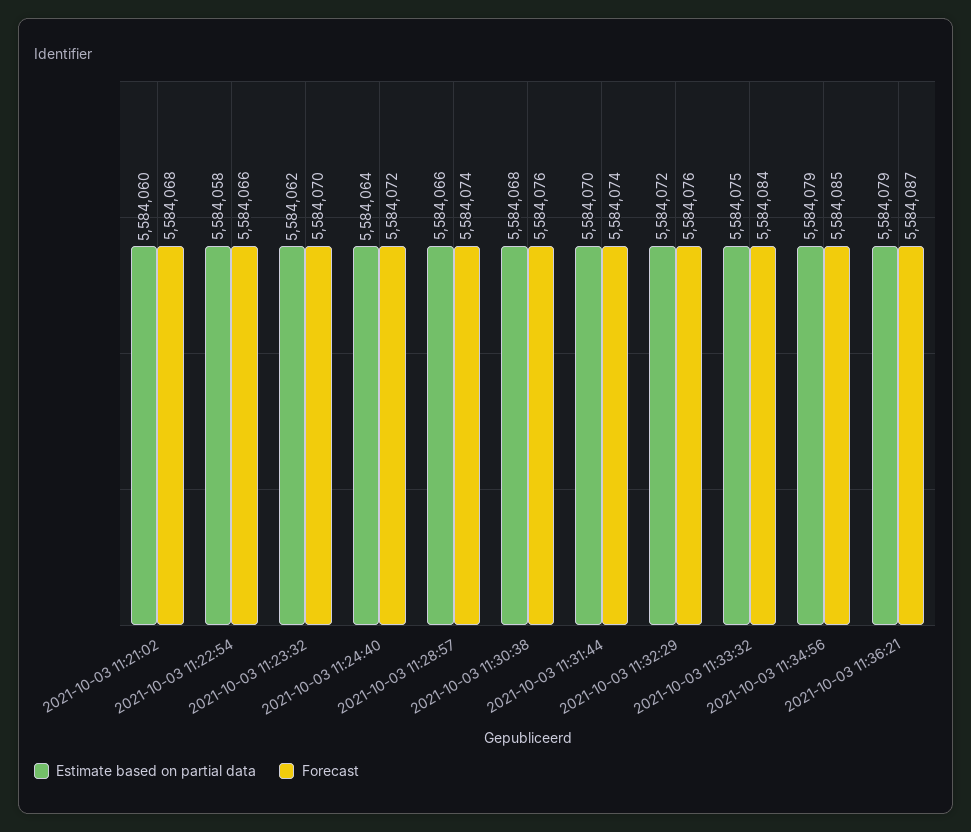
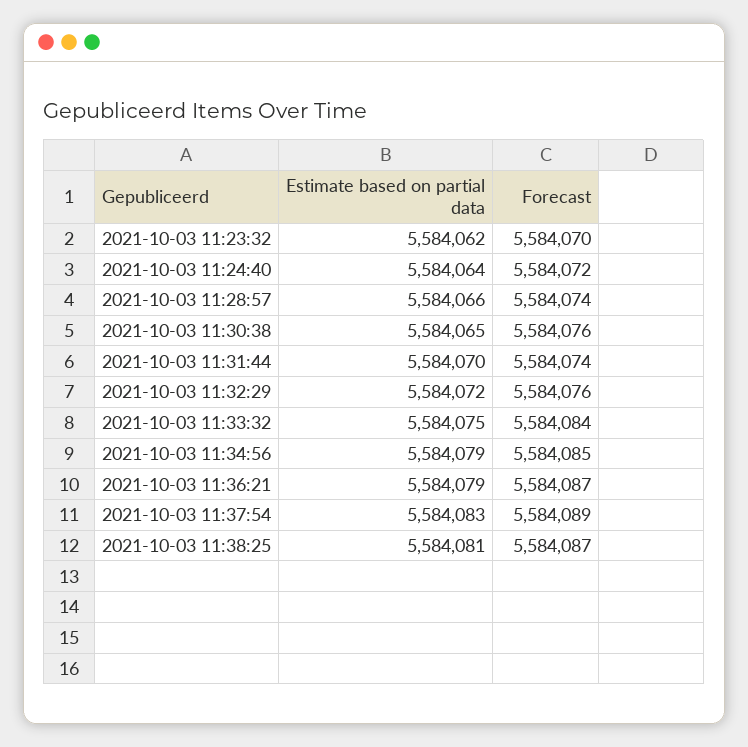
Estimate based on partial data, 2021-10-03 11:21:02: 5584060 -> none
Forecast, 2021-10-03 11:21:02: 5584068 -> none
Estimate based on partial data, 2021-10-03 11:22:54: 5584058 -> none
Forecast, 2021-10-03 11:22:54: 5584066 -> none
Estimate based on partial data, 2021-10-03 11:30:38: 5584068 -> 5584065
Estimate based on partial data, 2021-10-03 11:37:54: none -> 5584083
Forecast, 2021-10-03 11:37:54: none -> 5584089
Estimate based on partial data, 2021-10-03 11:38:25: none -> 5584081
Forecast, 2021-10-03 11:38:25: none -> 5584087

